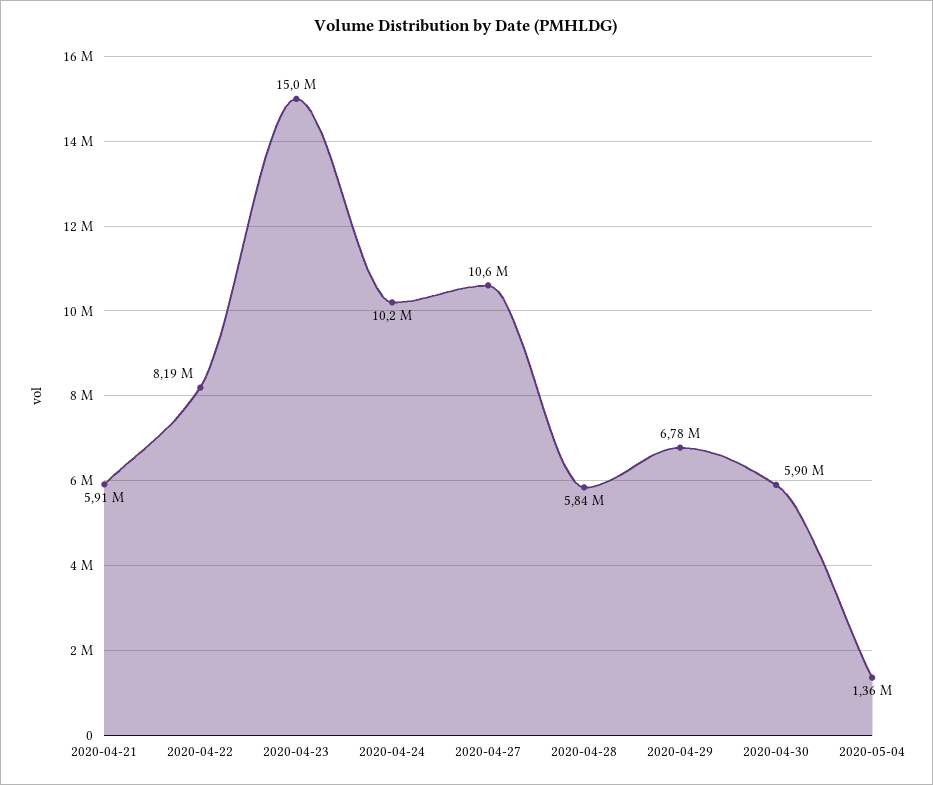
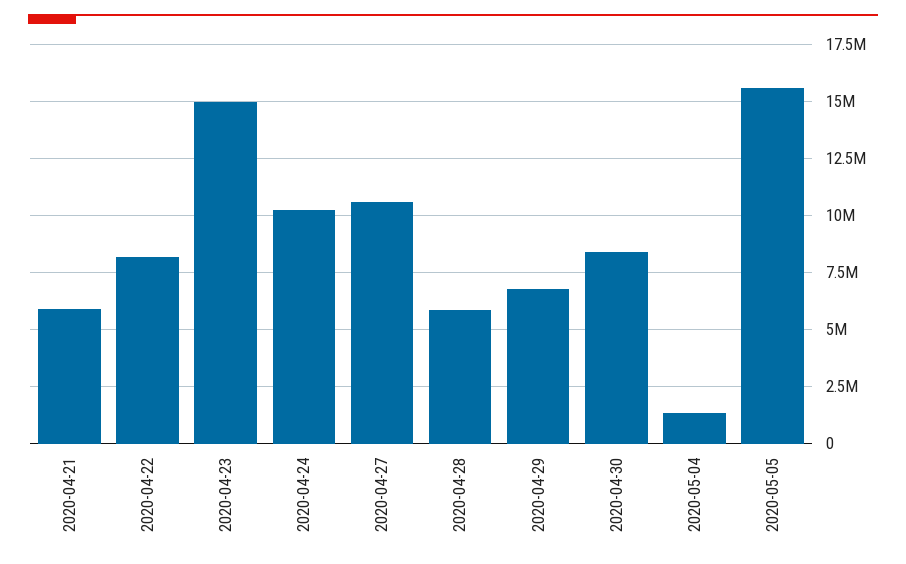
2020-04-30: 5900000 -> 8500000
2020-05-05: none -> 15500000

